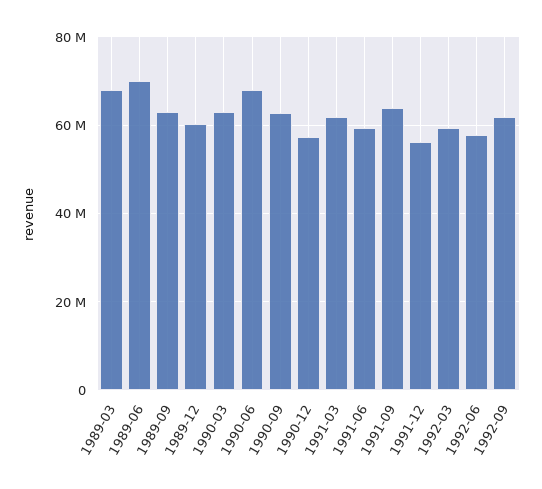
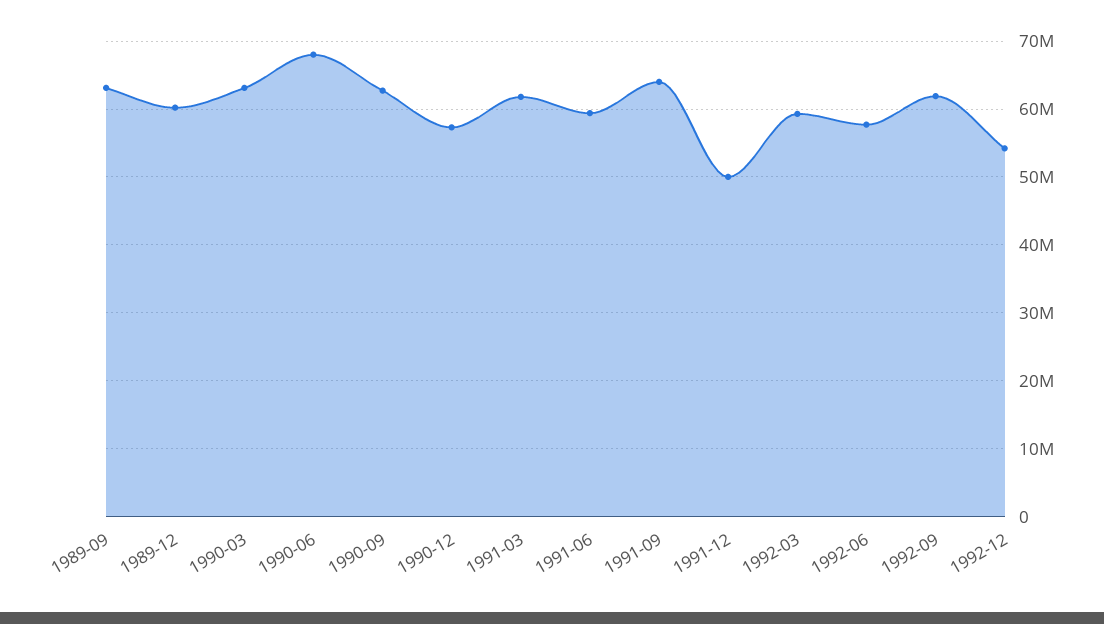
1989-03: 68000000 -> none
1989-06: 70000000 -> none
1991-12: 56000000 -> 50000000
1992-12: none -> 54000000

